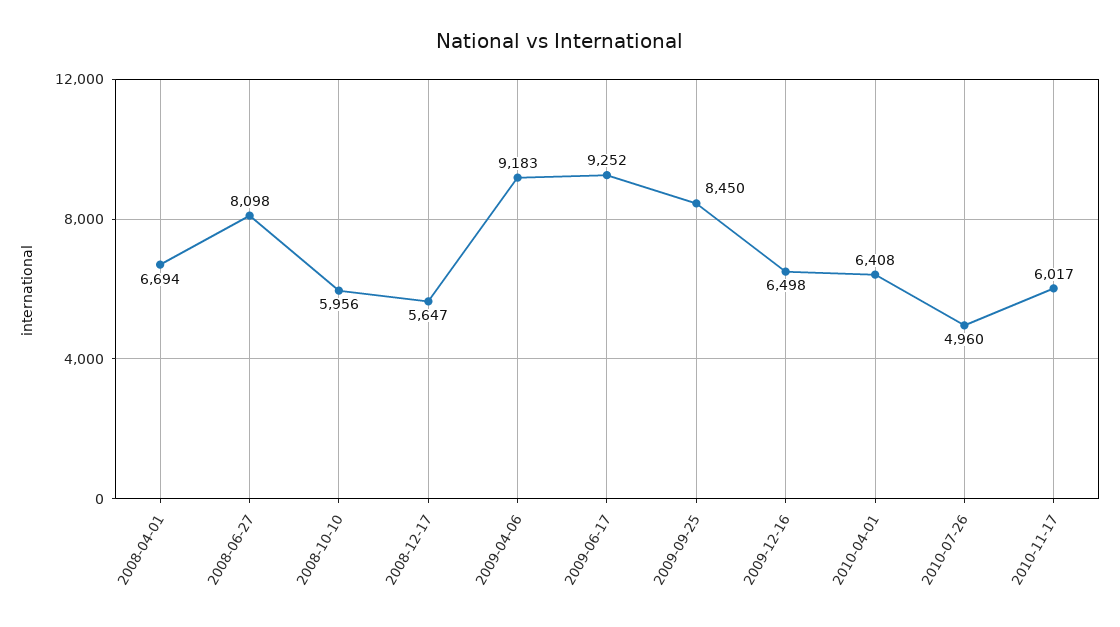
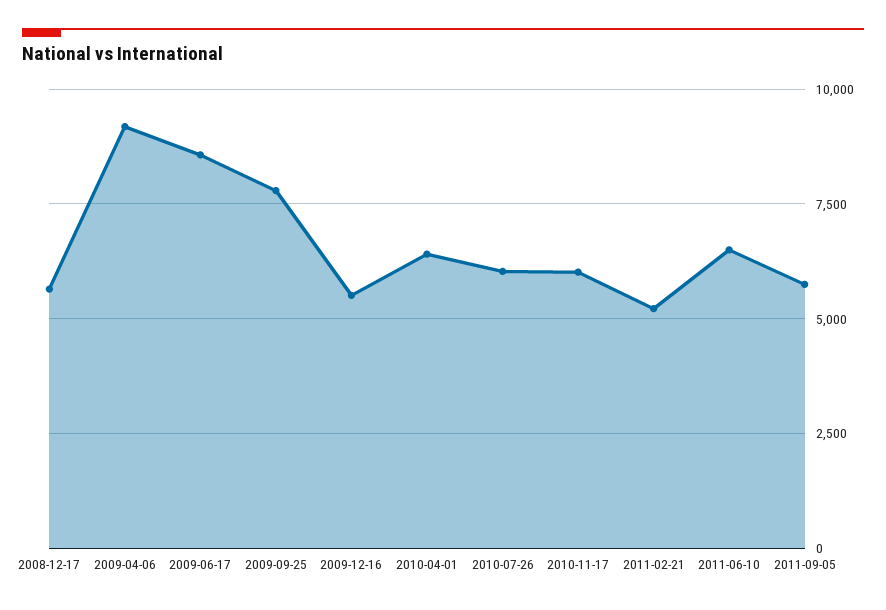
2008-04-01: 6694 -> none
2008-06-27: 8098 -> none
2008-10-10: 5956 -> none
2009-06-17: 9252 -> 8500
2009-09-25: 8450 -> 7750
2009-12-16: 6498 -> 5500
2010-07-26: 4960 -> 6000
2011-02-21: none -> 5250
2011-06-10: none -> 6500
2011-09-05: none -> 5750

